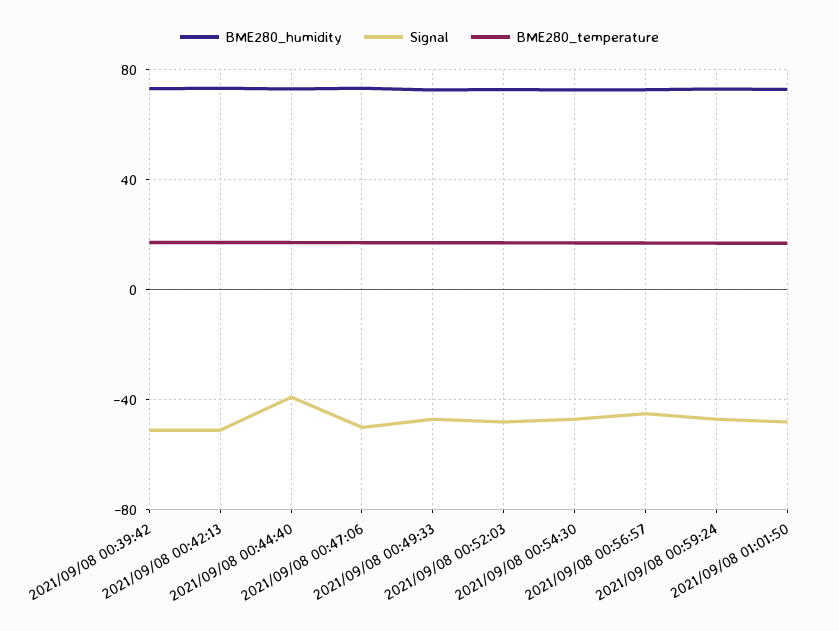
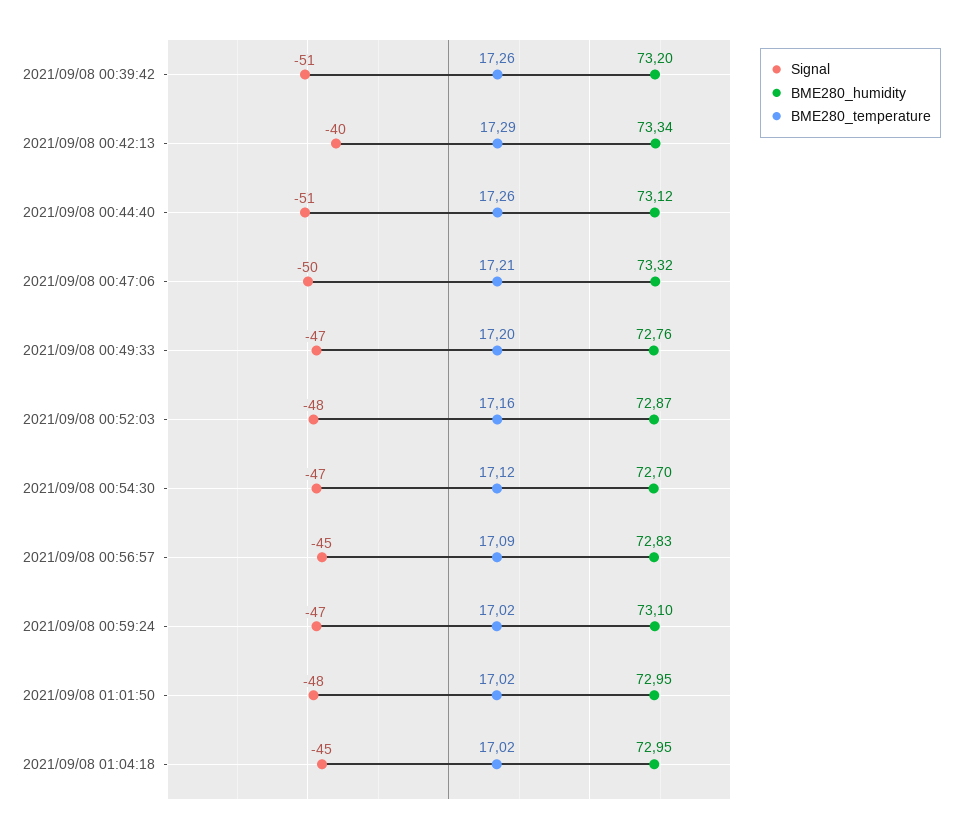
Signal, 2021/09/08 00:42:13: -50 -> -40
Signal, 2021/09/08 00:44:40: -40 -> -51
Signal, 2021/09/08 01:04:18: none -> -45
BME280_humidity, 2021/09/08 01:04:18: none -> 72.95
BME280_temperature, 2021/09/08 01:04:18: none -> 17.02

